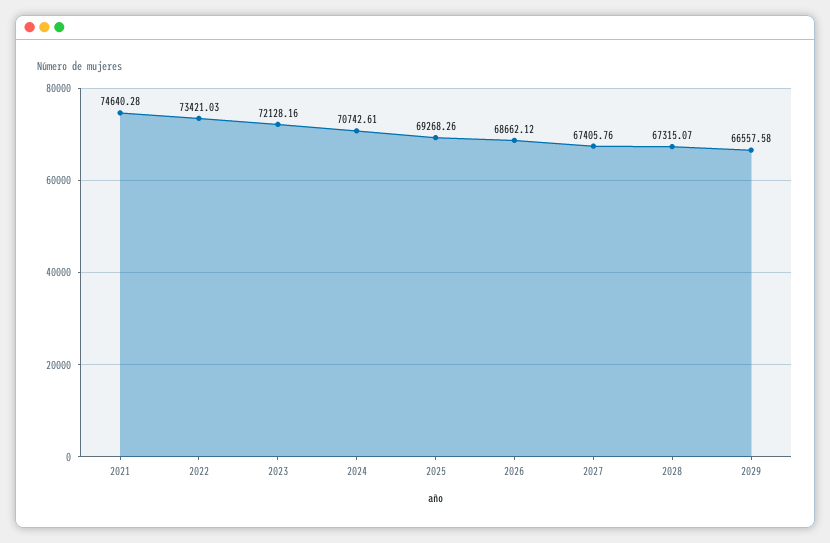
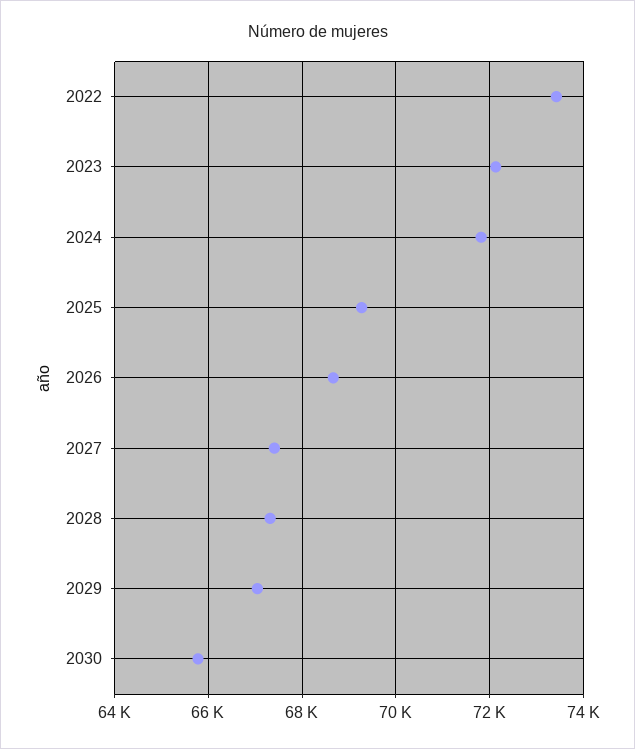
2021: 74640.28 -> none
2024: 70742.61 -> 71800
2029: 66557.58 -> 67000
2030: none -> 65800

